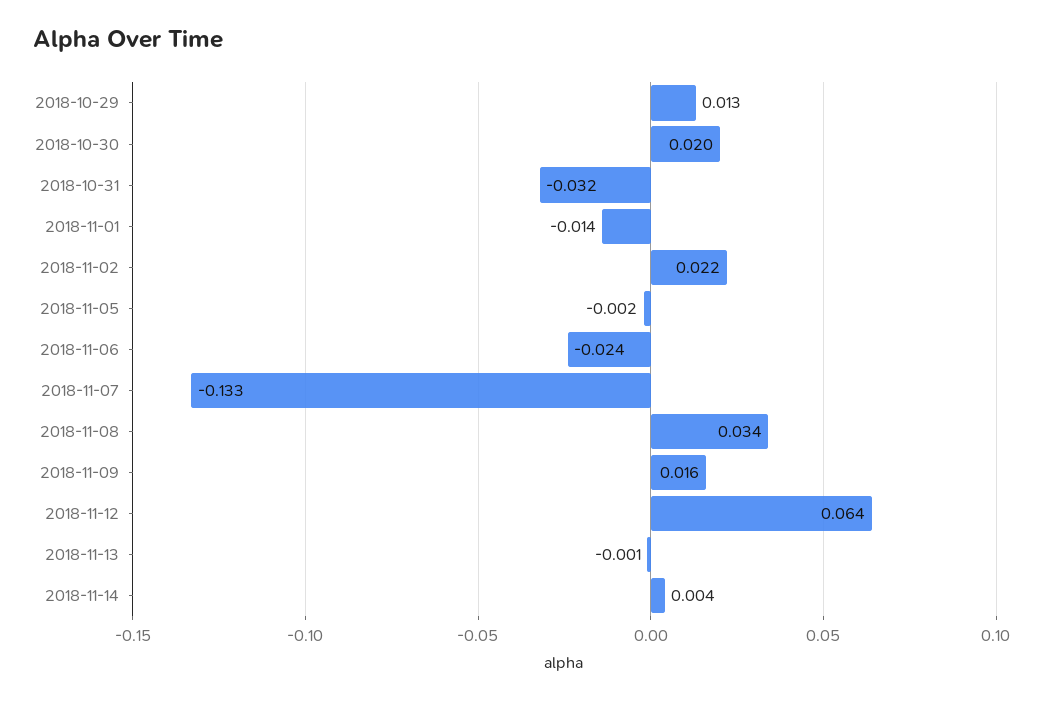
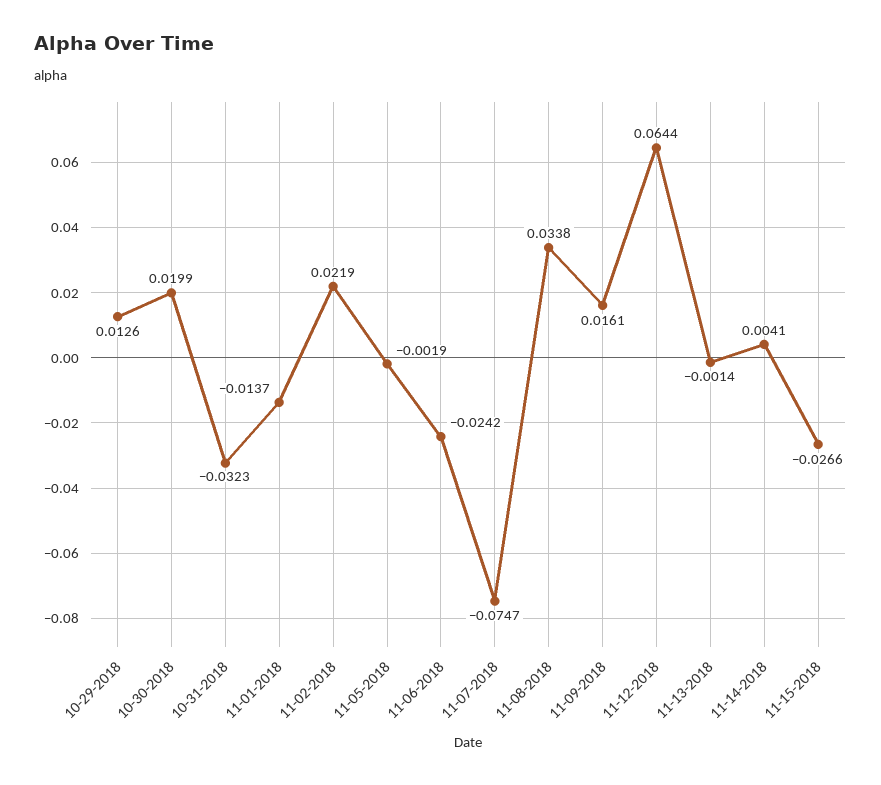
2018-11-07: -0.133 -> -0.0747
11-15-2018: none -> -0.0266

